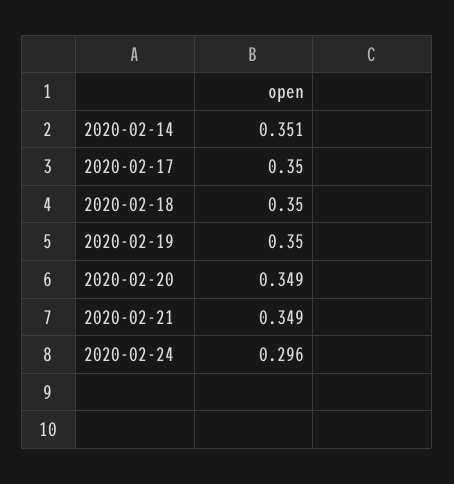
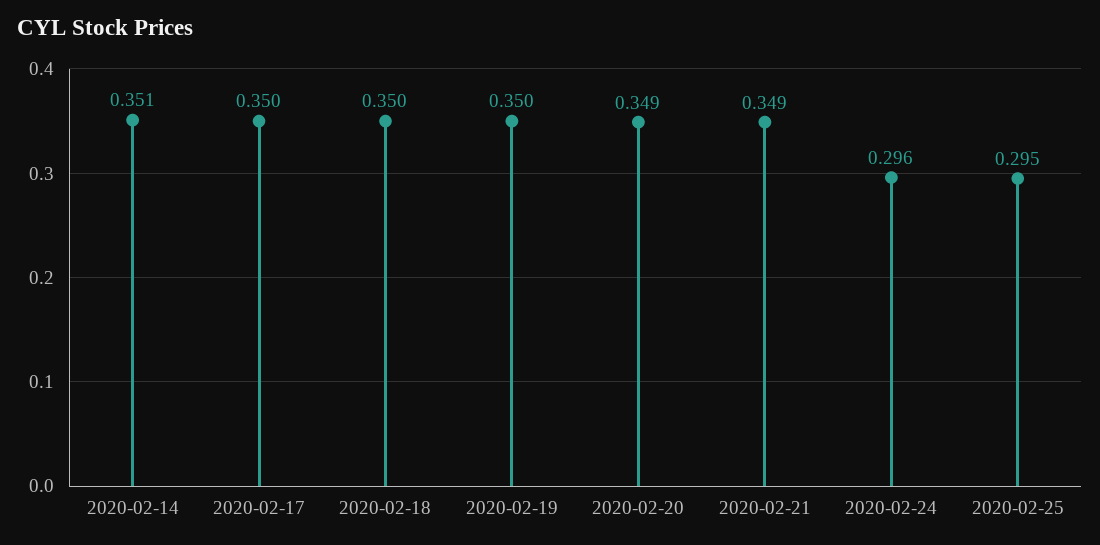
2020-02-25: none -> 0.295

